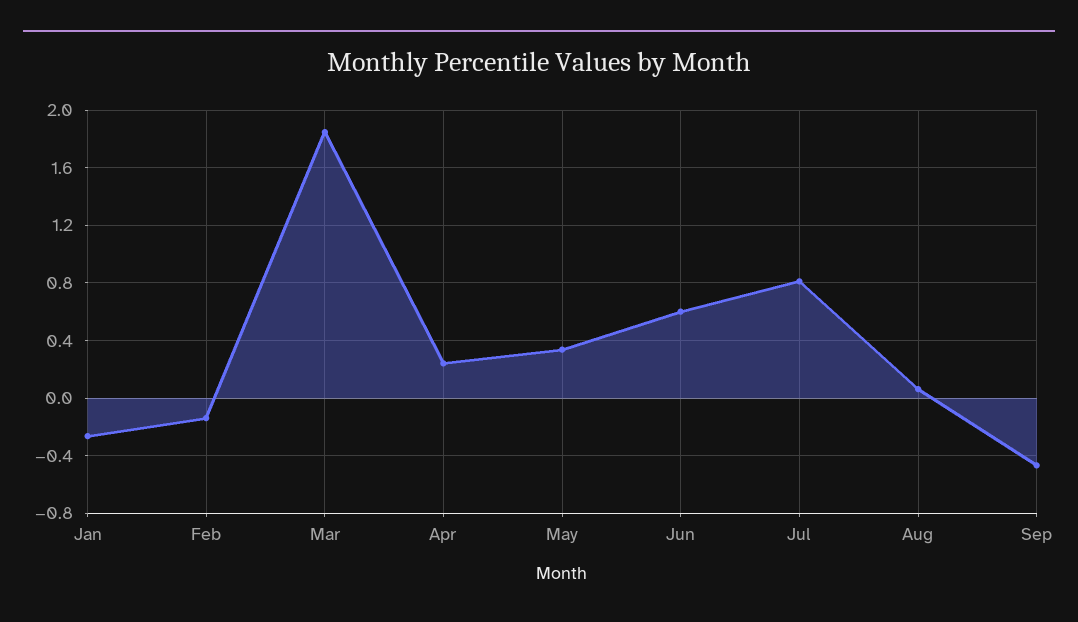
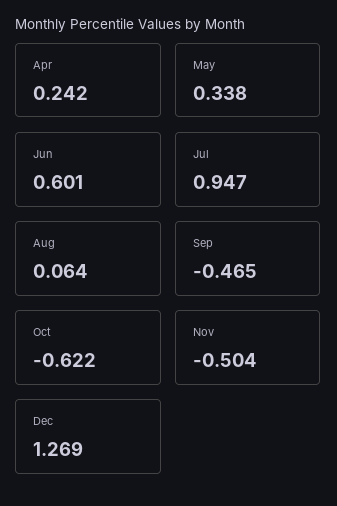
Jan: -0.25 -> none
Feb: -0.15 -> none
Mar: 1.85 -> none
Jul: 0.8 -> 0.947
Oct: none -> -0.622
Nov: none -> -0.504
Dec: none -> 1.269

